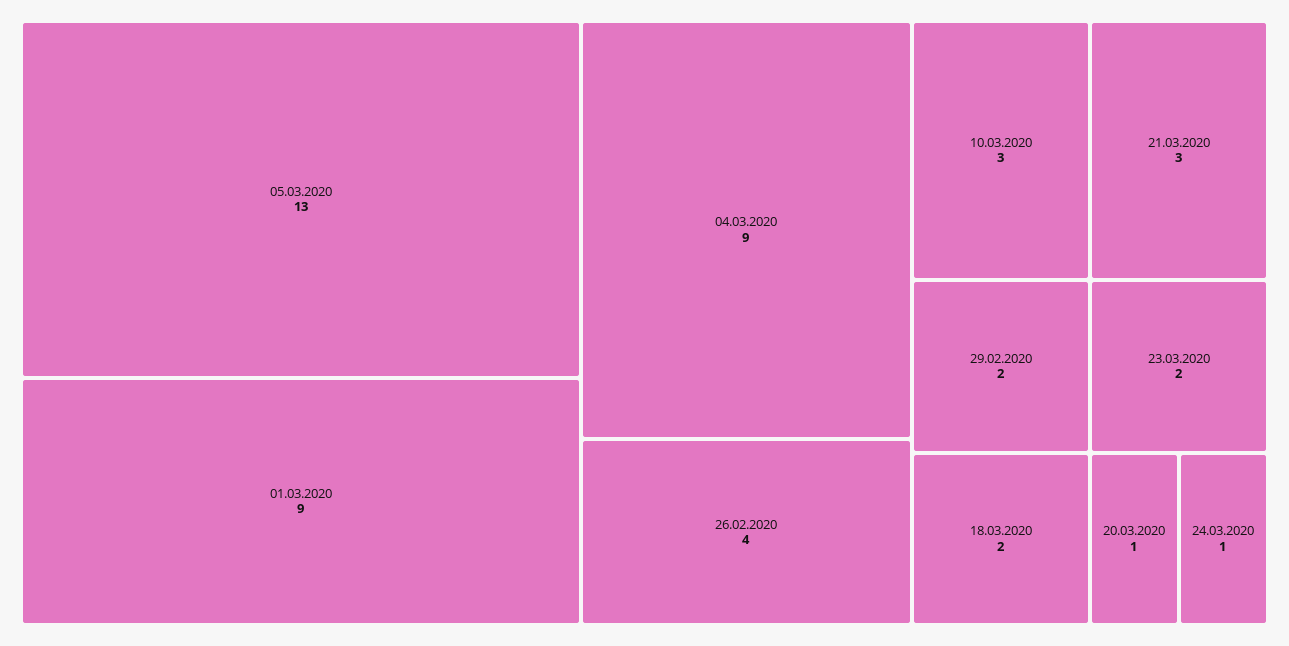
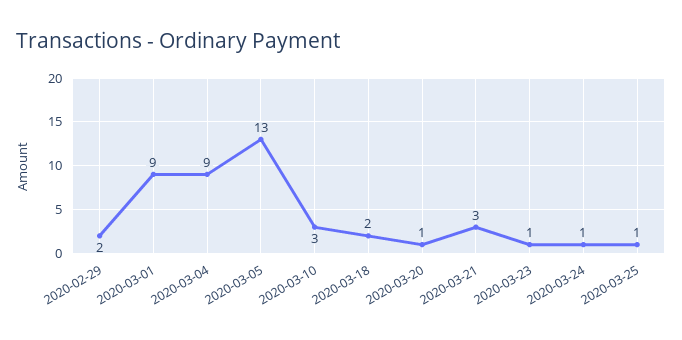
26.02.2020: 4 -> none
23.03.2020: 2 -> 1
2020-03-25: none -> 1

